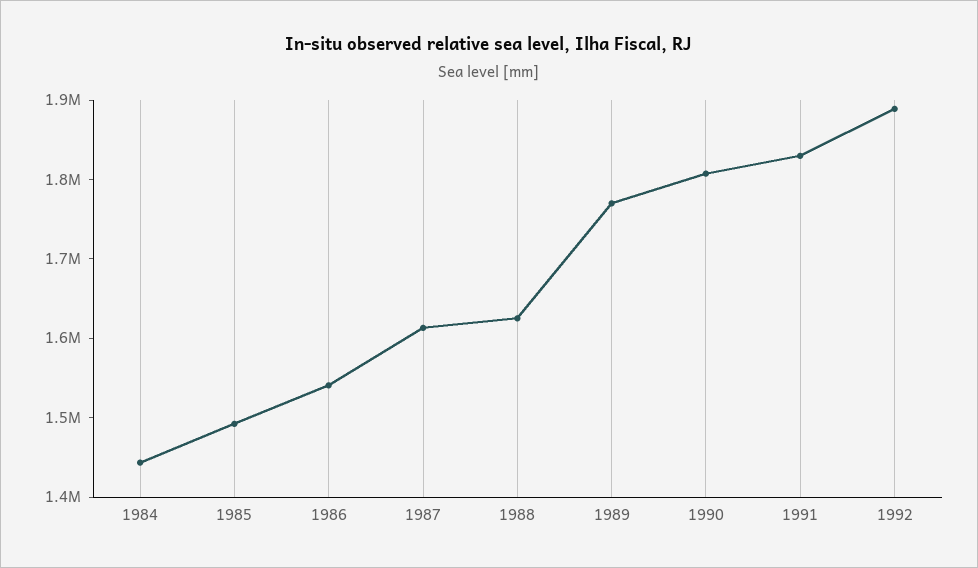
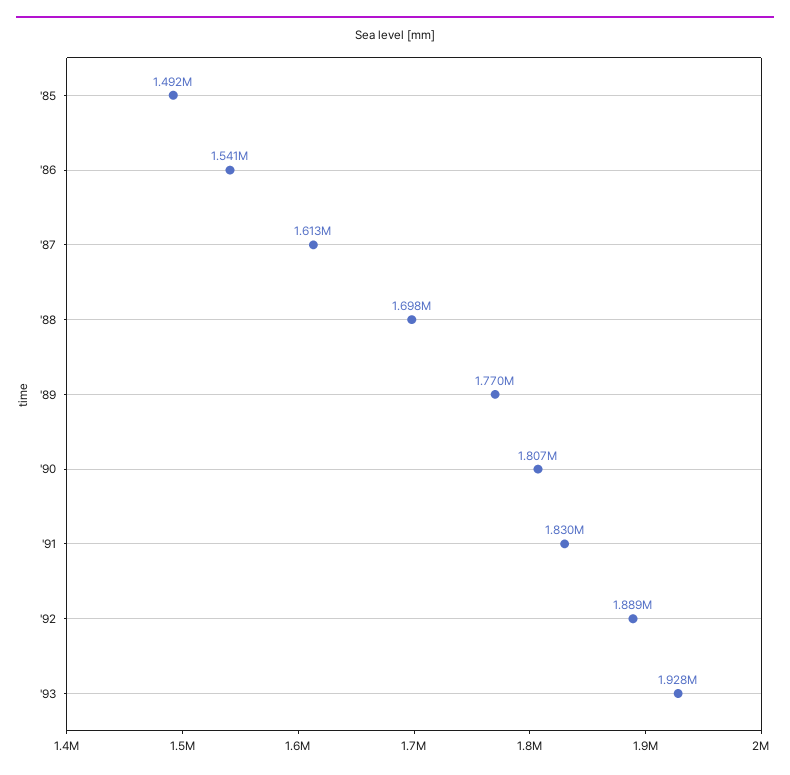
1984: 1440000 -> none
1988: 1620000 -> 1698000
'93: none -> 1928000

